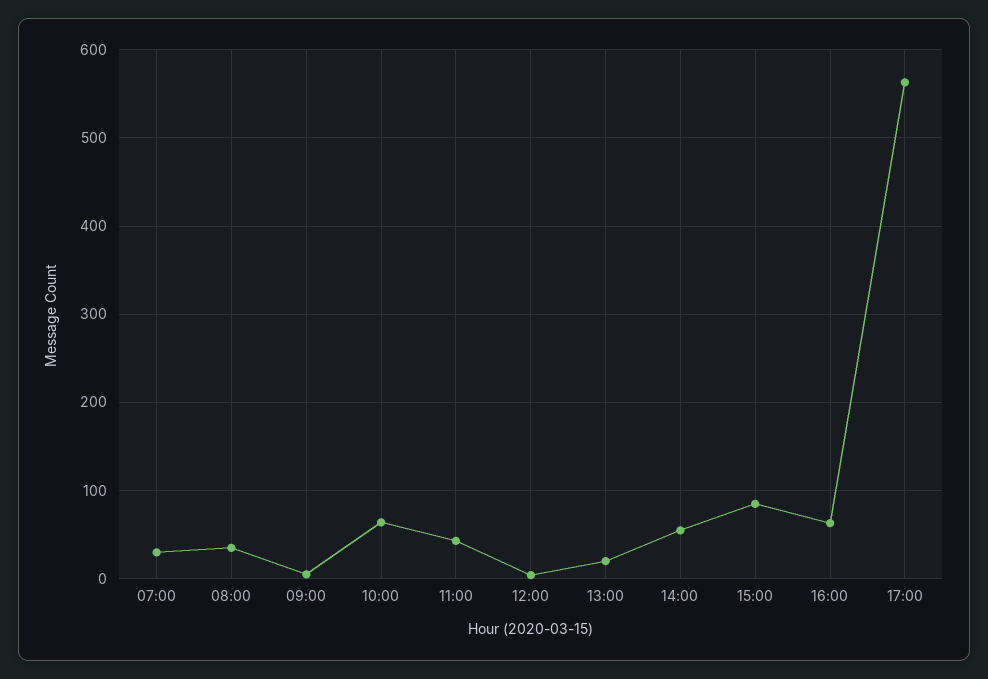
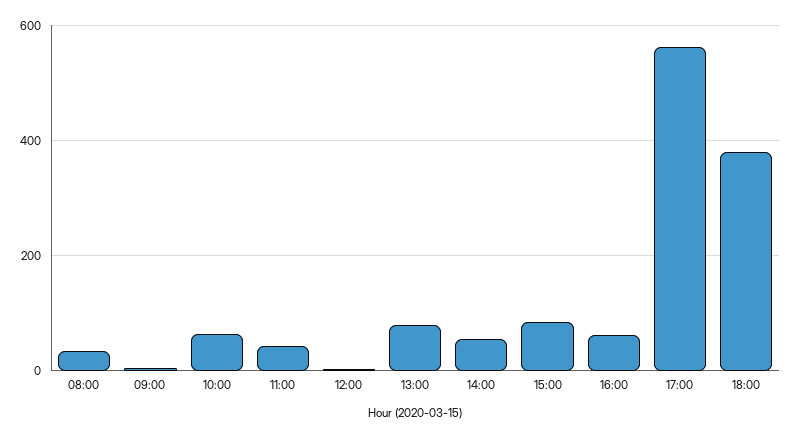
07:00: 30 -> none
13:00: 20 -> 80
18:00: none -> 380

